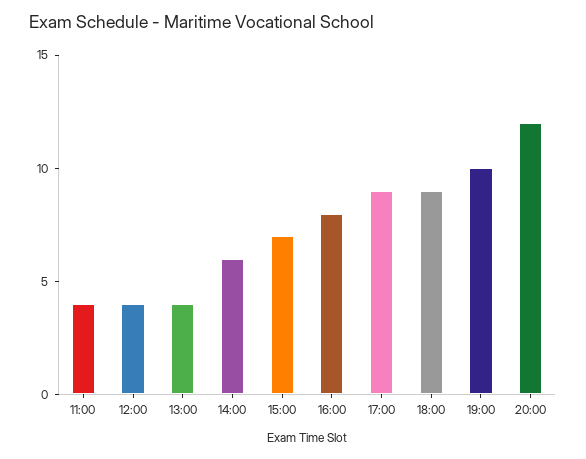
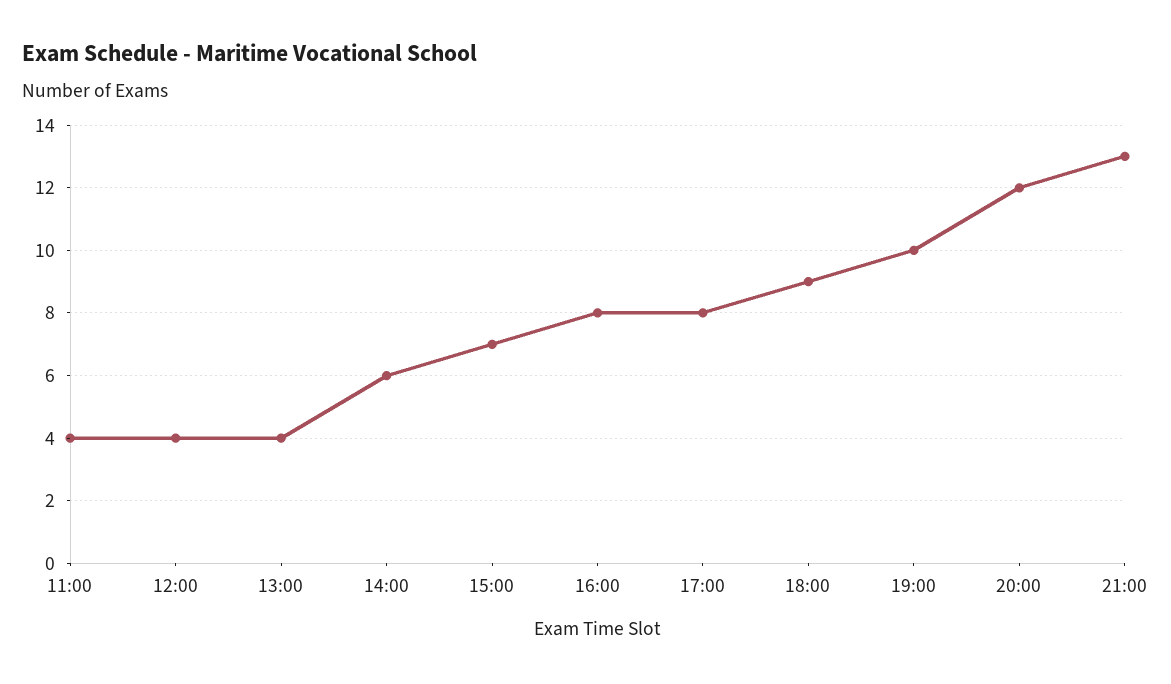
17:00: 9 -> 8
21:00: none -> 13

